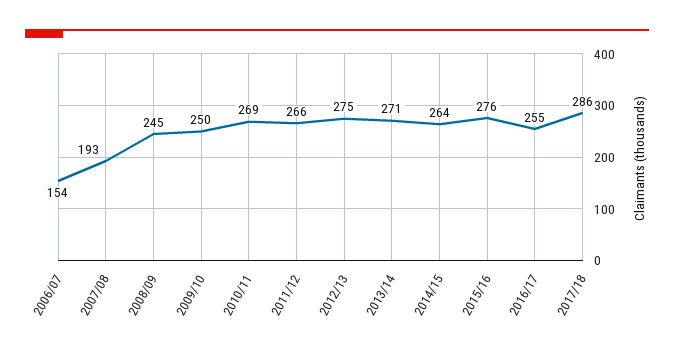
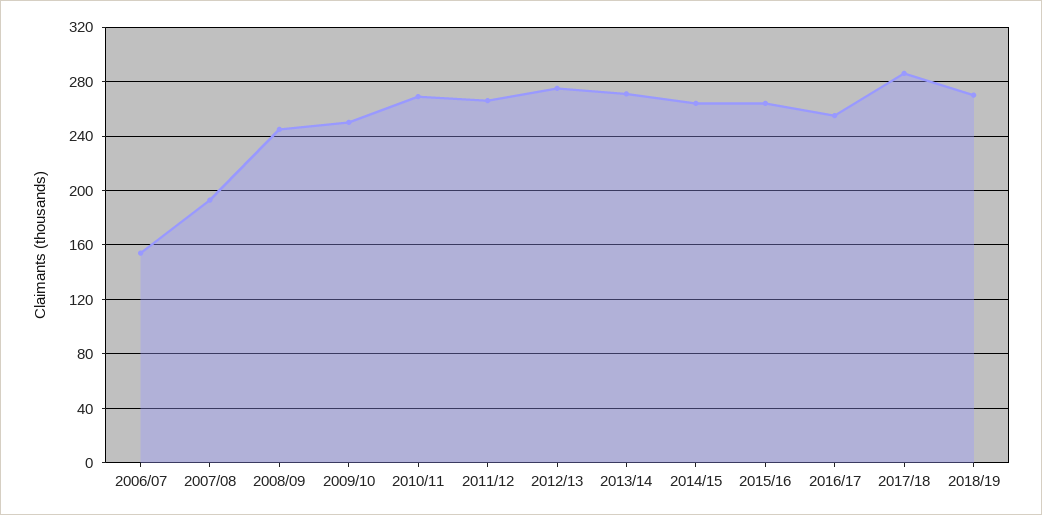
2015/16: 276 -> 265
2018/19: none -> 270

